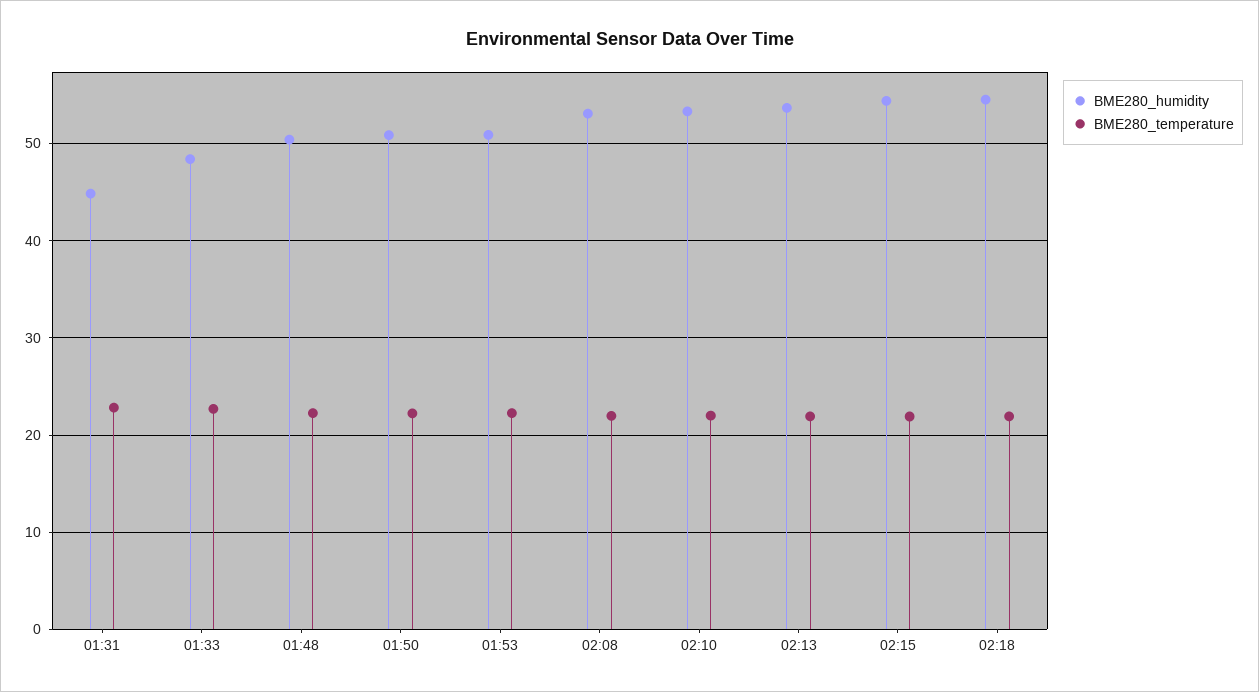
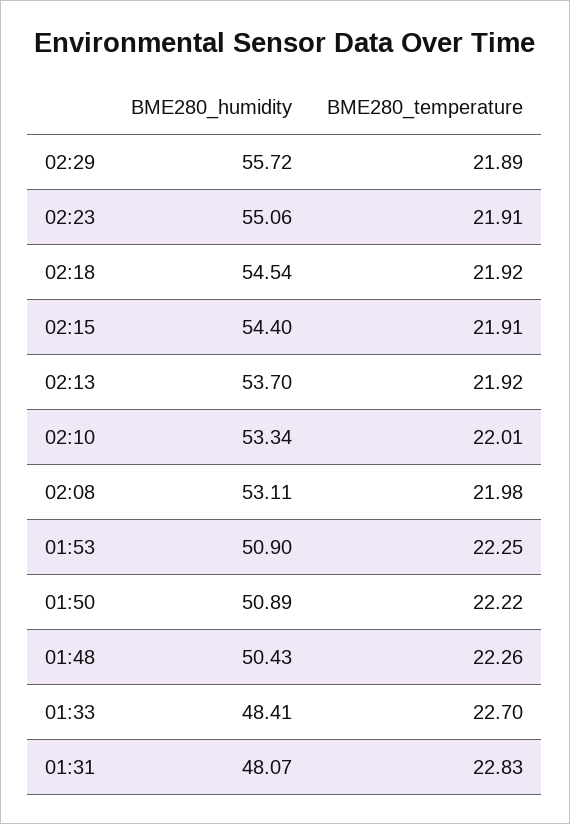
BME280_humidity, 01:31: 45 -> 48.07
BME280_humidity, 02:29: none -> 55.72
BME280_temperature, 02:29: none -> 21.89
BME280_humidity, 02:23: none -> 55.06
BME280_temperature, 02:23: none -> 21.91

